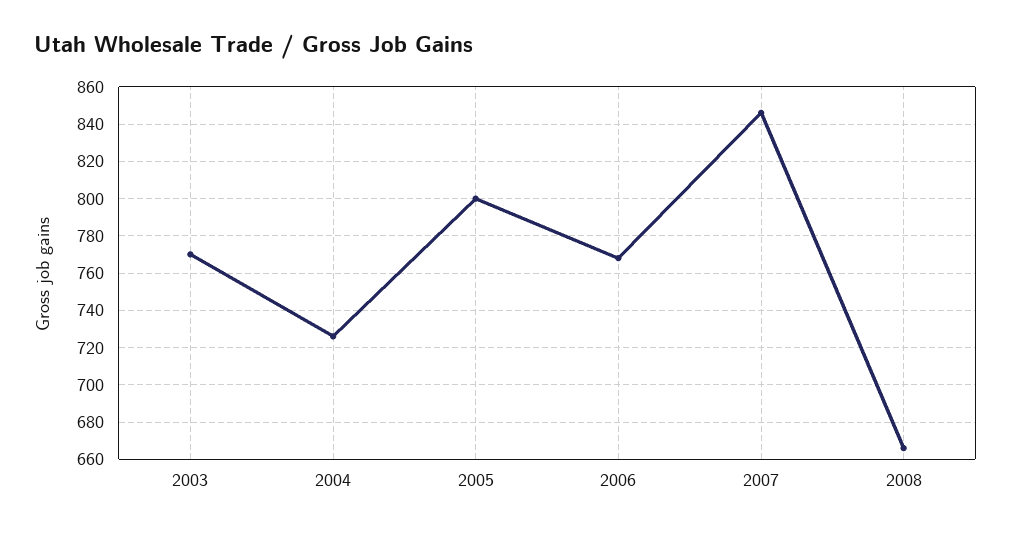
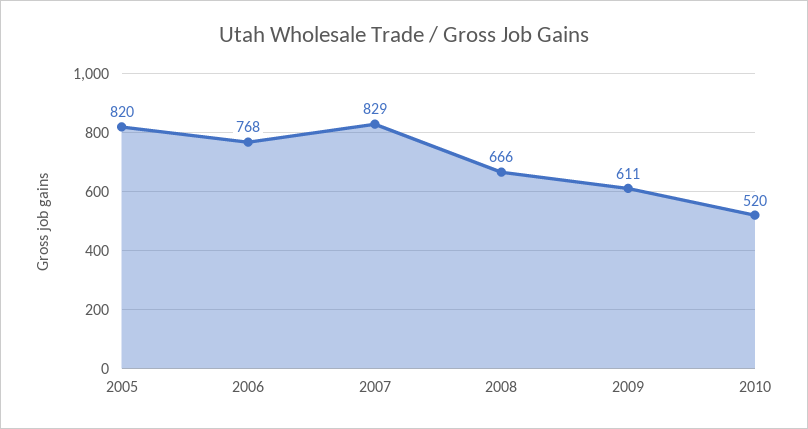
2003: 770 -> none
2004: 725 -> none
2005: 800 -> 820
2007: 845 -> 829
2009: none -> 611
2010: none -> 520

